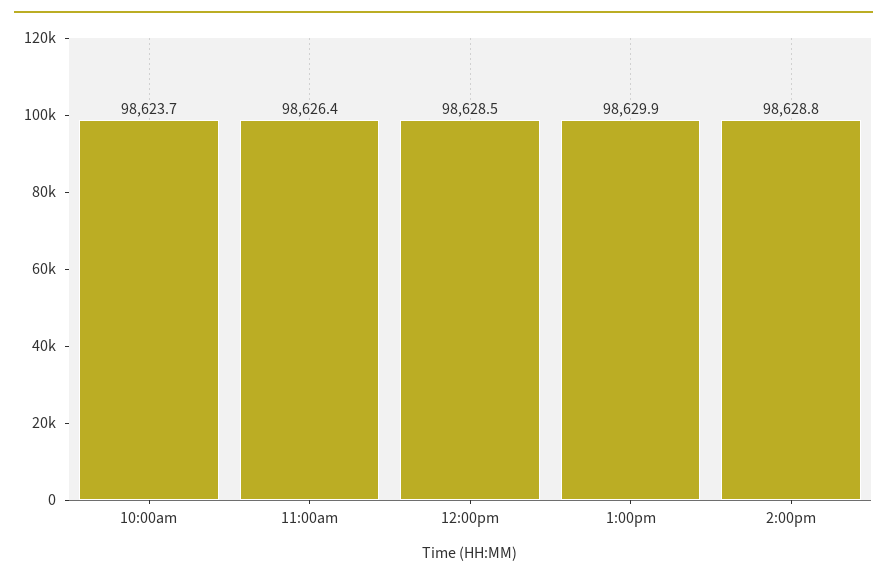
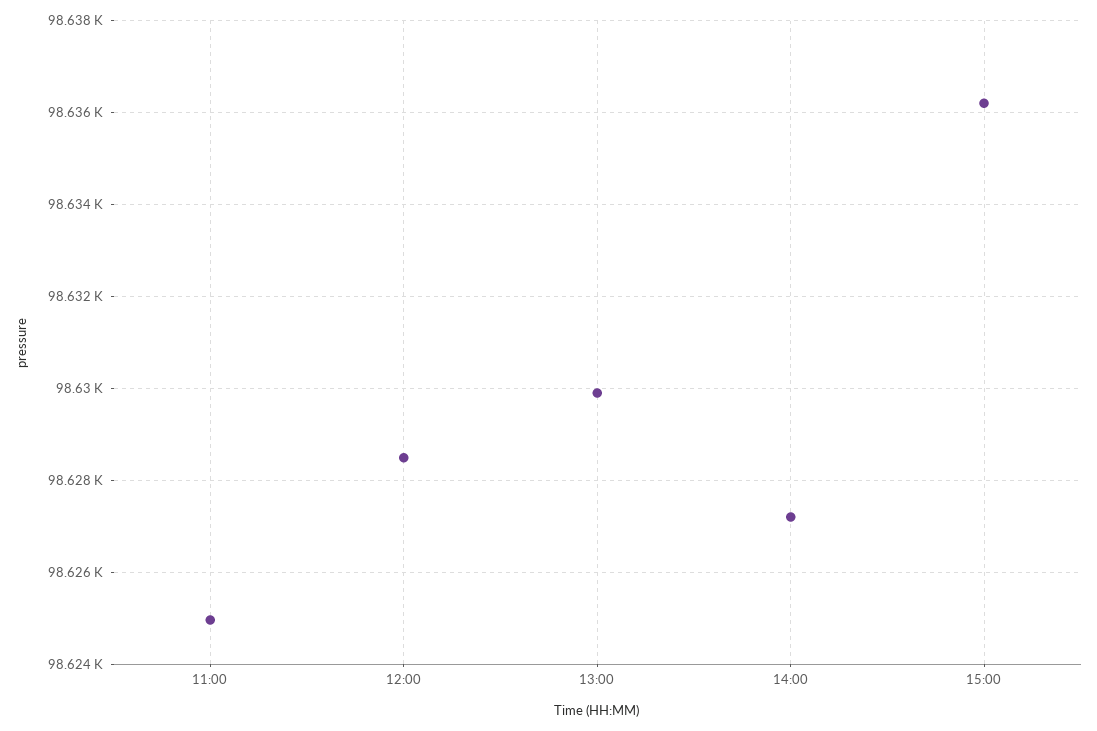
10:00am: 98623.7 -> none
11:00am: 98626.4 -> 98625
2:00pm: 98628.8 -> 98627.2
15:00: none -> 98636.2

